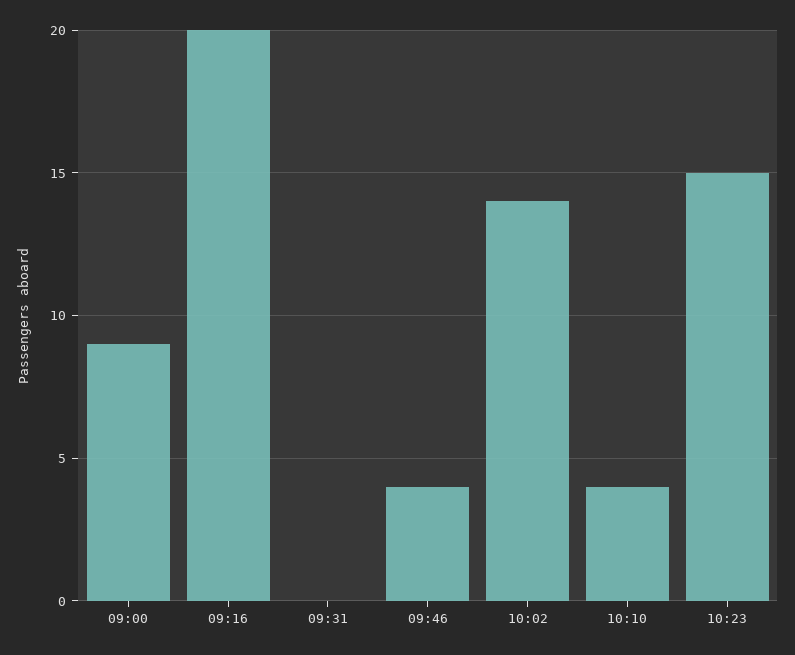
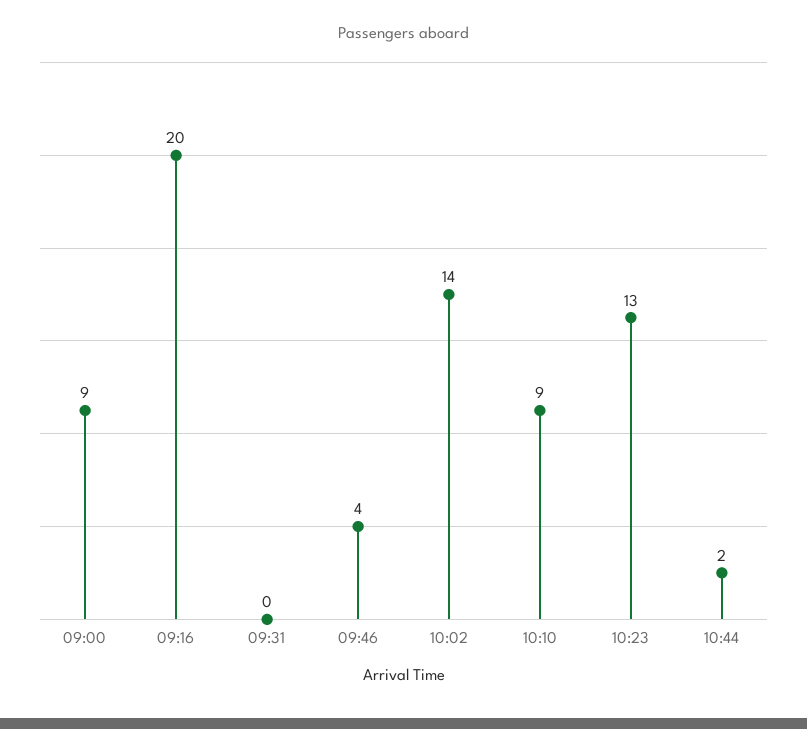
10:10: 4 -> 9
10:23: 15 -> 13
10:44: none -> 2

